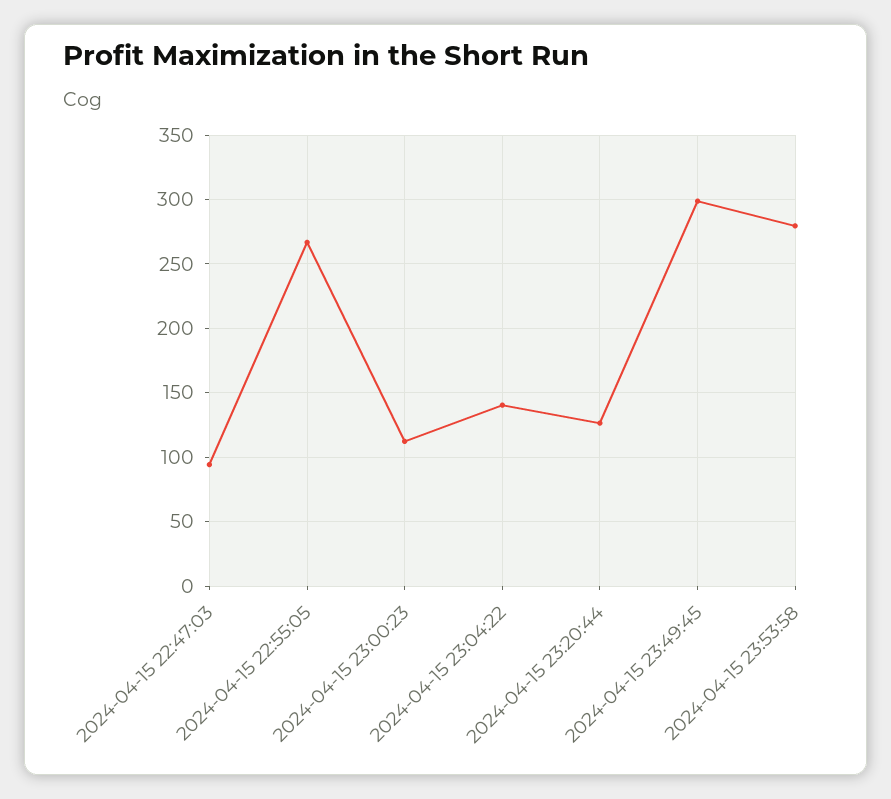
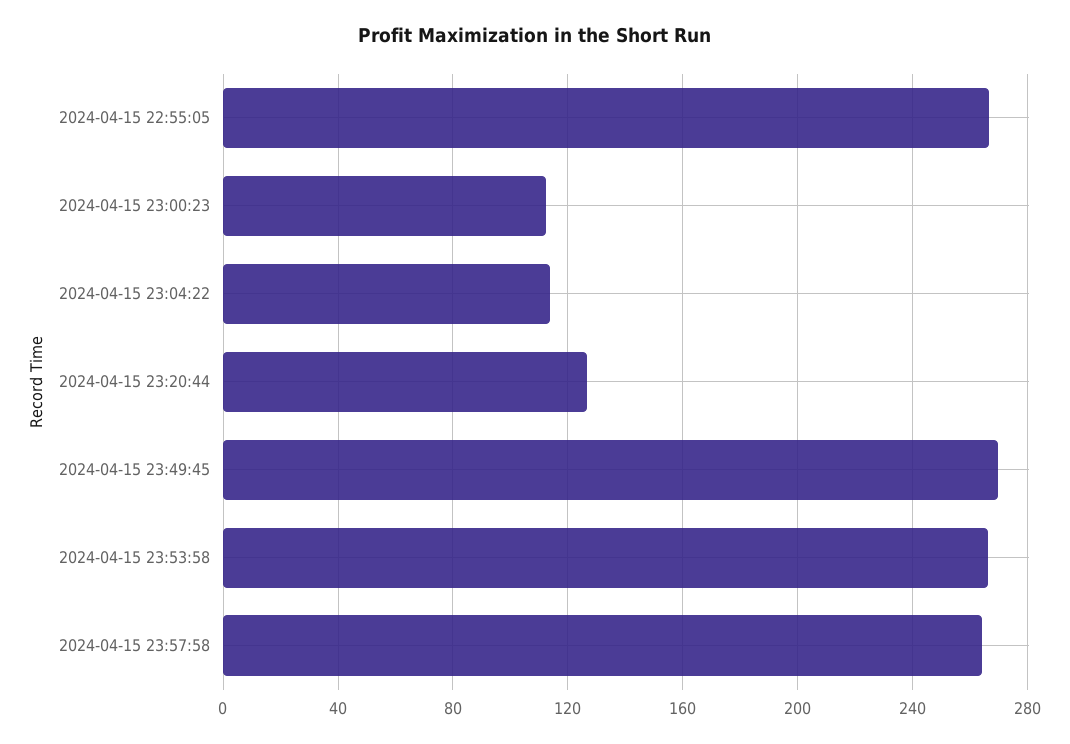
2024-04-15 22:47:03: 95 -> none
2024-04-15 23:04:22: 140 -> 115
2024-04-15 23:49:45: 300 -> 270
2024-04-15 23:53:58: 280 -> 265
2024-04-15 23:57:58: none -> 265

